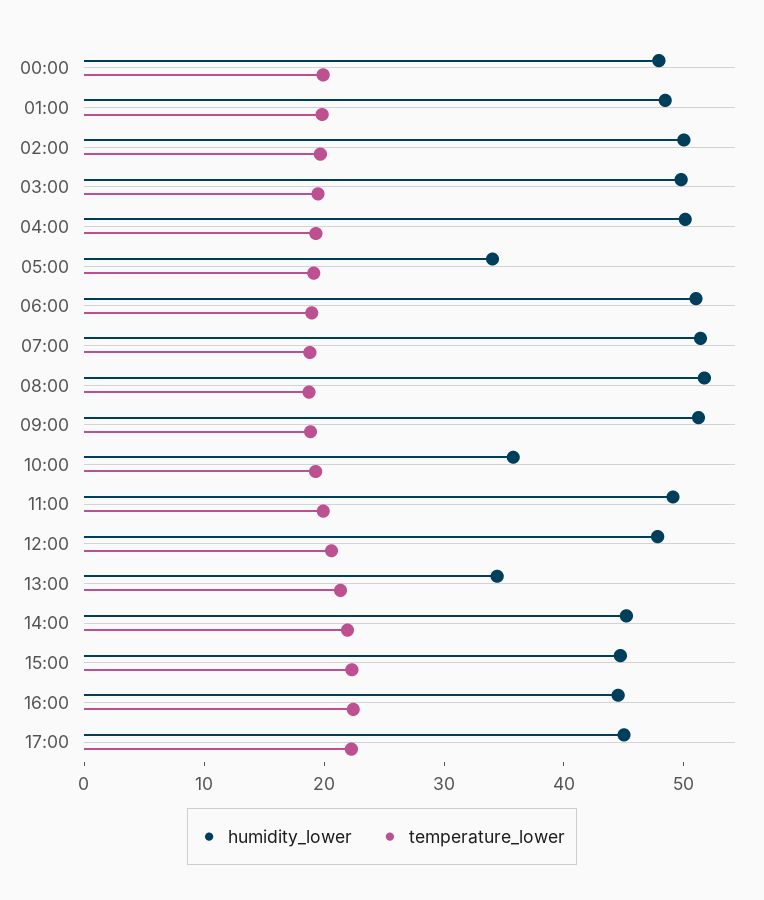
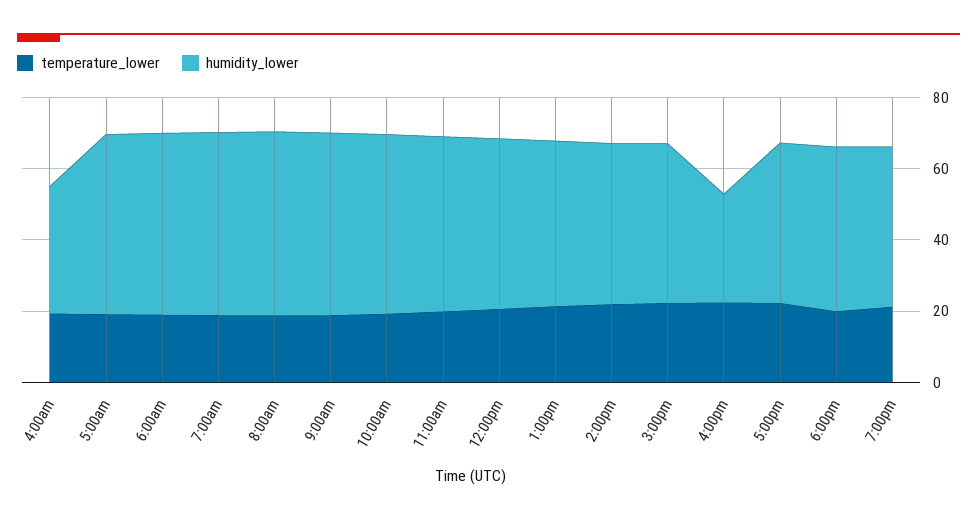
humidity_lower, 00:00: 48 -> none
temperature_lower, 00:00: 20 -> none
humidity_lower, 01:00: 48 -> none
temperature_lower, 01:00: 20 -> none
humidity_lower, 02:00: 50 -> none
temperature_lower, 02:00: 20 -> none
humidity_lower, 03:00: 50 -> none
temperature_lower, 03:00: 20 -> none
humidity_lower, 04:00: 50 -> 35
humidity_lower, 05:00: 34 -> 50
humidity_lower, 10:00: 36 -> 50
humidity_lower, 13:00: 34 -> 45
humidity_lower, 16:00: 44 -> 30
temperature_lower, 6:00pm: none -> 20
humidity_lower, 6:00pm: none -> 45
temperature_lower, 7:00pm: none -> 20
humidity_lower, 7:00pm: none -> 45

